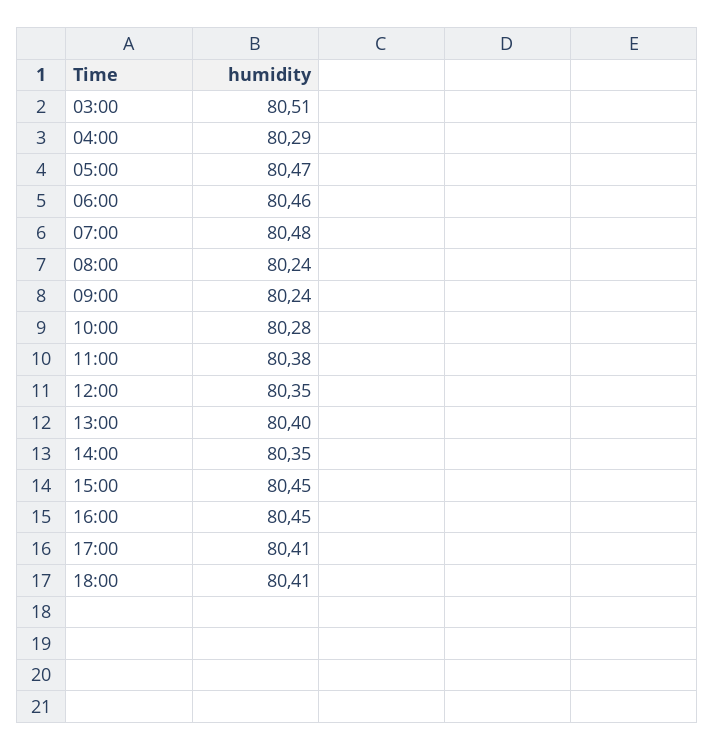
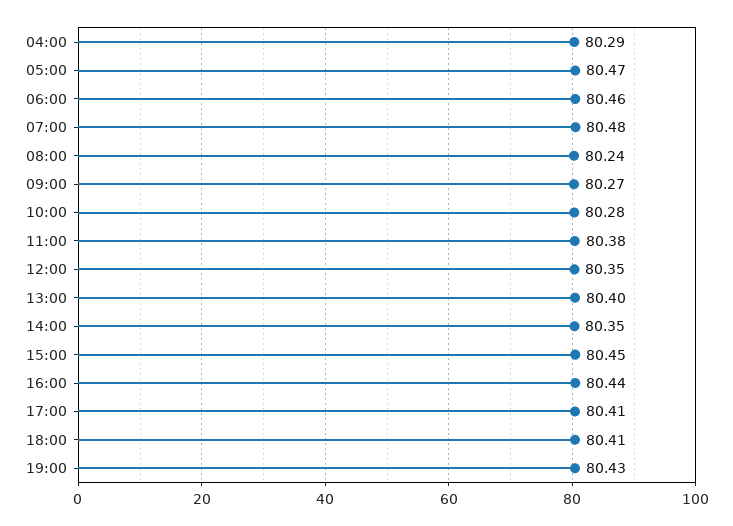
03:00: 80.51 -> none
09:00: 80.24 -> 80.27
16:00: 80.45 -> 80.44
19:00: none -> 80.43

